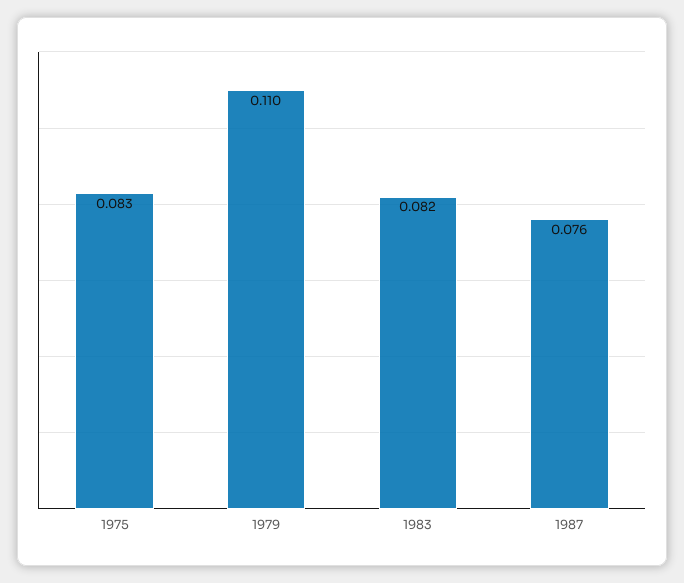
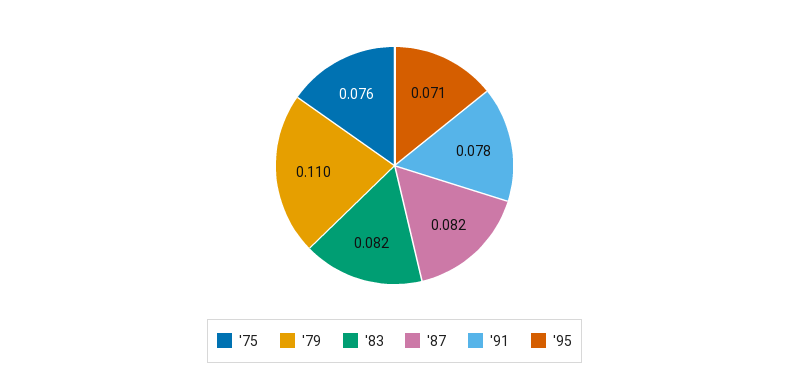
1975: 0.083 -> 0.076
1987: 0.076 -> 0.082
'91: none -> 0.078
'95: none -> 0.071

